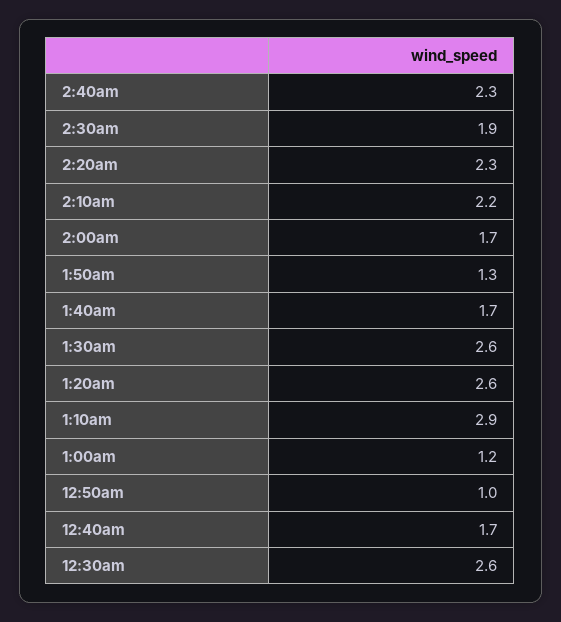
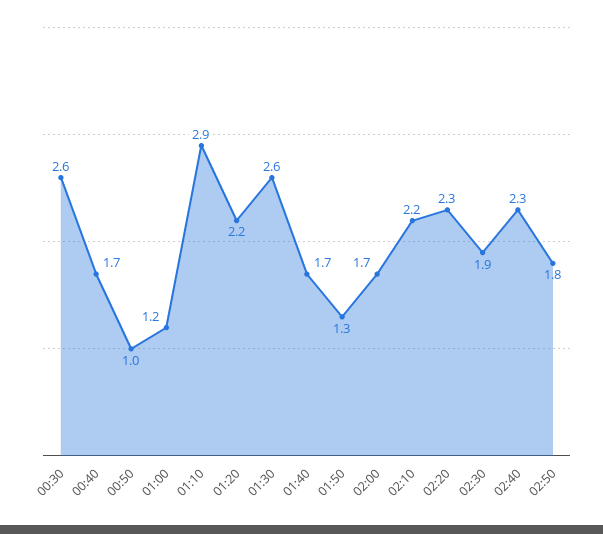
1:20am: 2.6 -> 2.2
02:50: none -> 1.8

